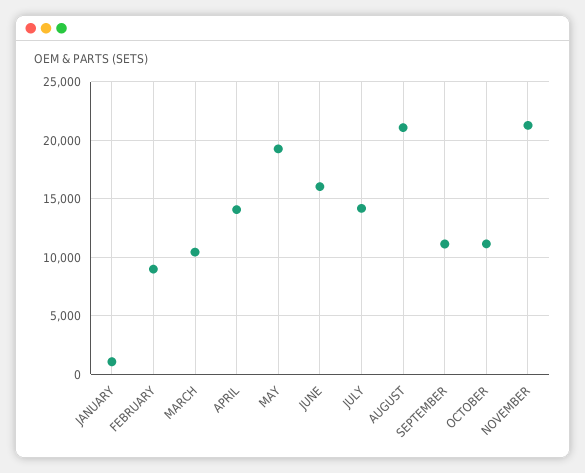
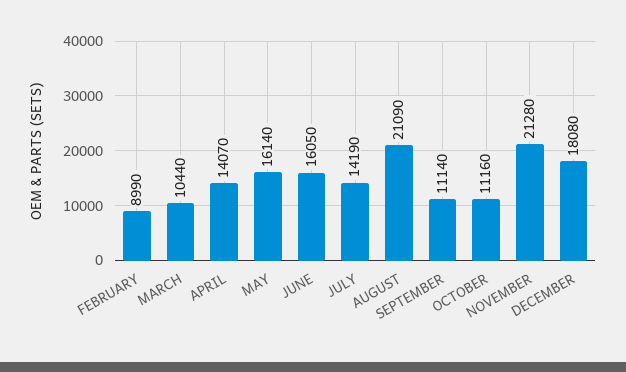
JANUARY: 1000 -> none
MAY: 19000 -> 16140
DECEMBER: none -> 18080

